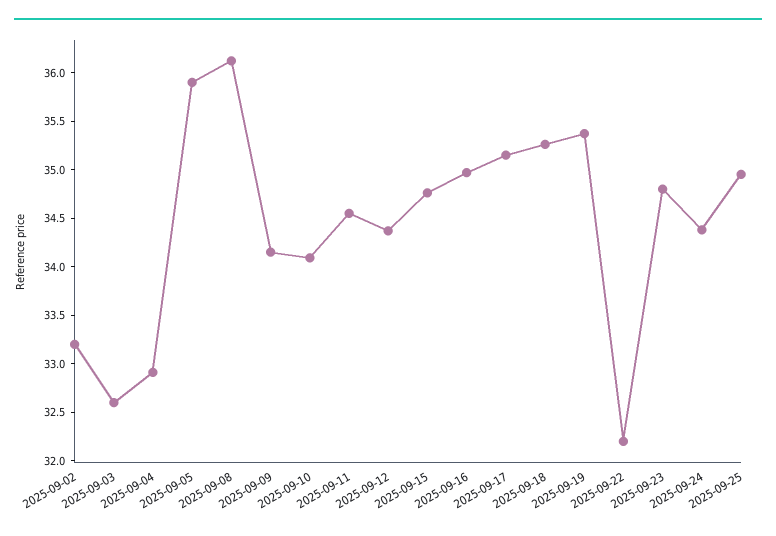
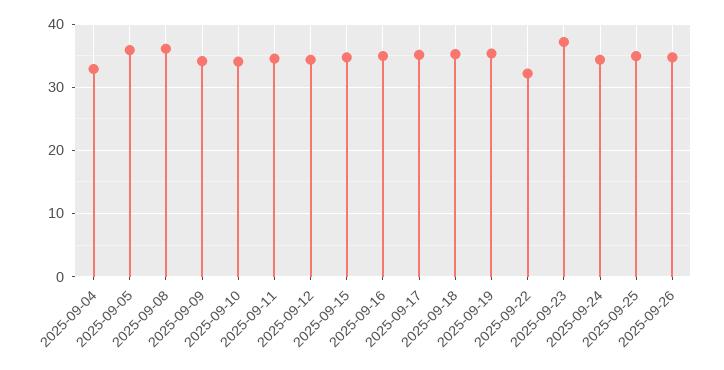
2025-09-02: 33.2 -> none
2025-09-03: 32.6 -> none
2025-09-23: 34.8 -> 37
2025-09-26: none -> 35

